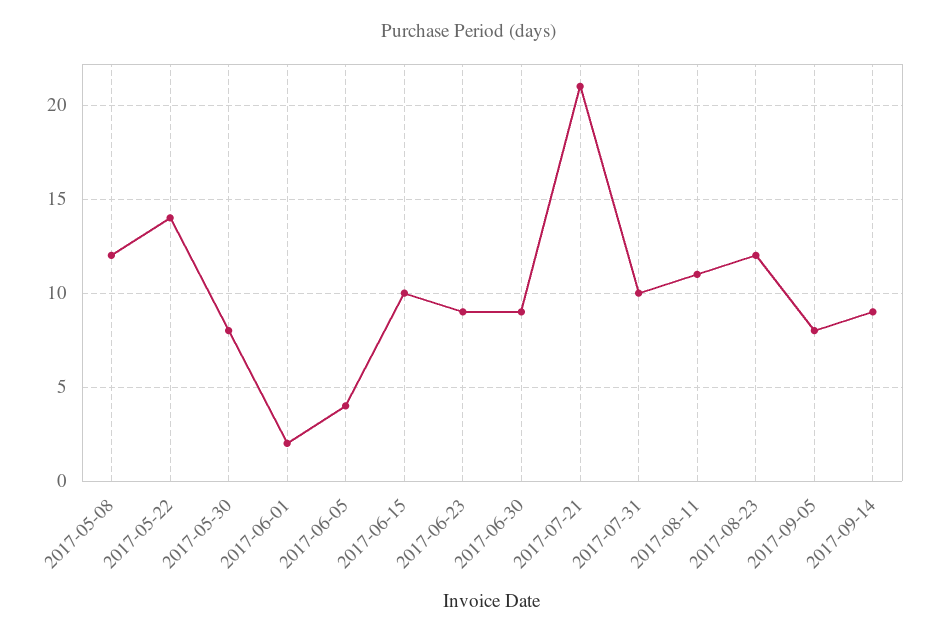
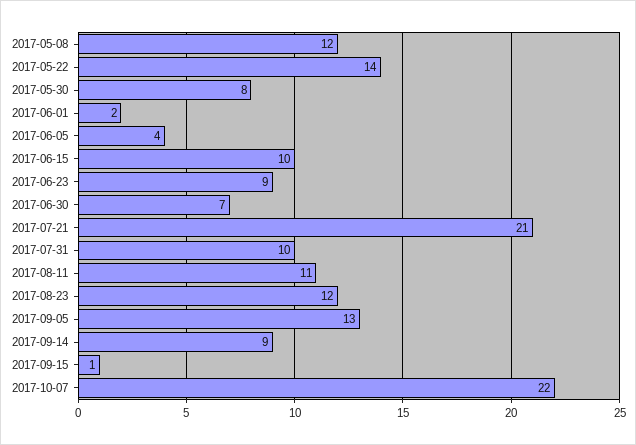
2017-06-30: 9 -> 7
2017-09-05: 8 -> 13
2017-09-15: none -> 1
2017-10-07: none -> 22

